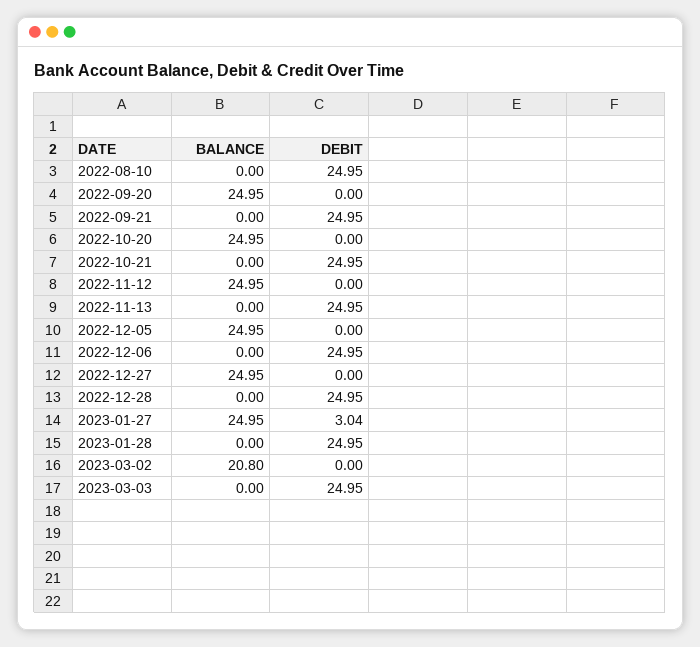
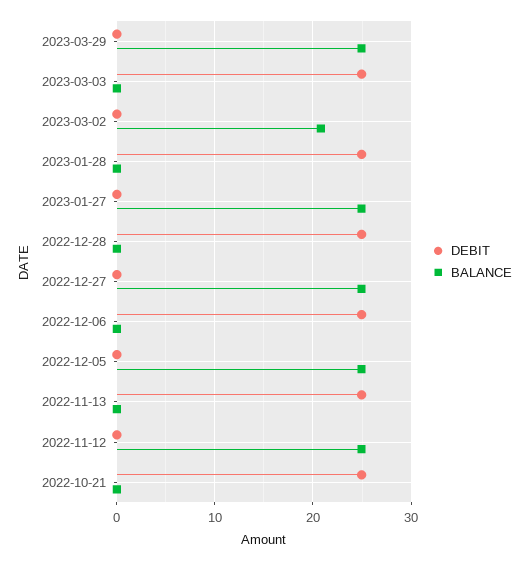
BALANCE, 2022-08-10: 0 -> none
DEBIT, 2022-08-10: 24.95 -> none
BALANCE, 2022-09-20: 24.95 -> none
DEBIT, 2022-09-20: 0 -> none
BALANCE, 2022-09-21: 0 -> none
DEBIT, 2022-09-21: 24.95 -> none
BALANCE, 2022-10-20: 24.95 -> none
DEBIT, 2022-10-20: 0 -> none
DEBIT, 2023-01-27: 3.04 -> 0
DEBIT, 2023-03-29: none -> 0
BALANCE, 2023-03-29: none -> 25

